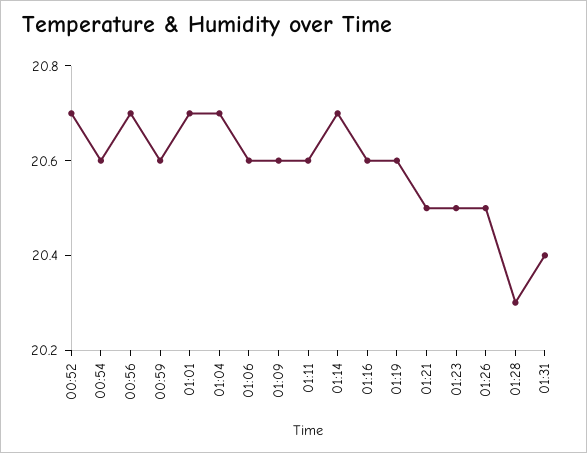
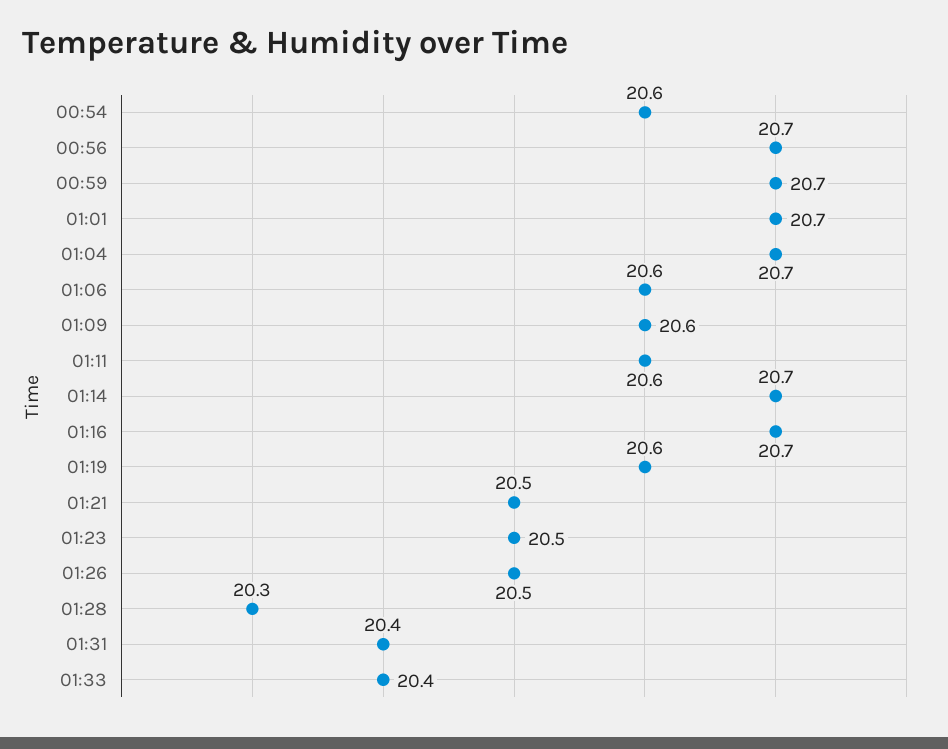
00:52: 20.7 -> none
00:59: 20.6 -> 20.7
01:16: 20.6 -> 20.7
01:33: none -> 20.4

